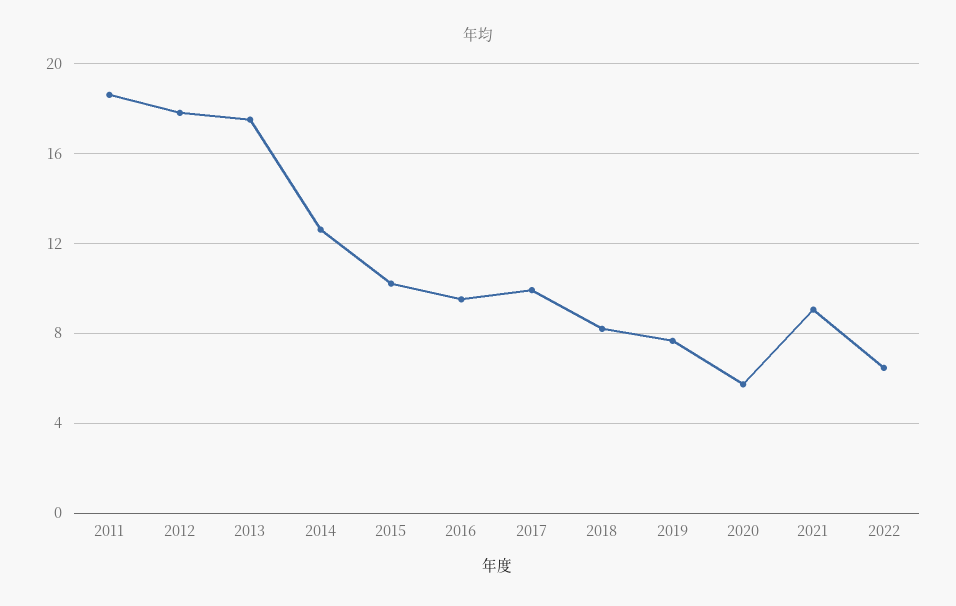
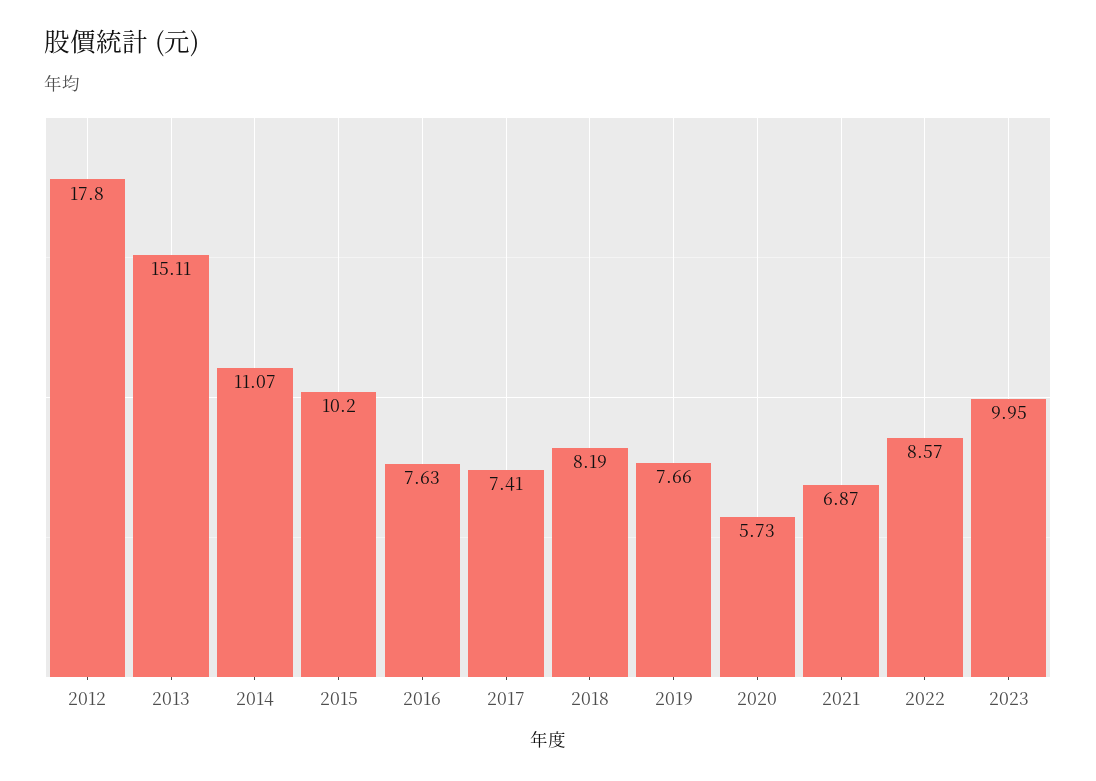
2011: 18.5 -> none
2013: 17.5 -> 15.11
2014: 12.5 -> 11.07
2016: 9.5 -> 7.63
2017: 10 -> 7.41
2021: 9 -> 6.87
2022: 6.5 -> 8.57
2023: none -> 9.95

